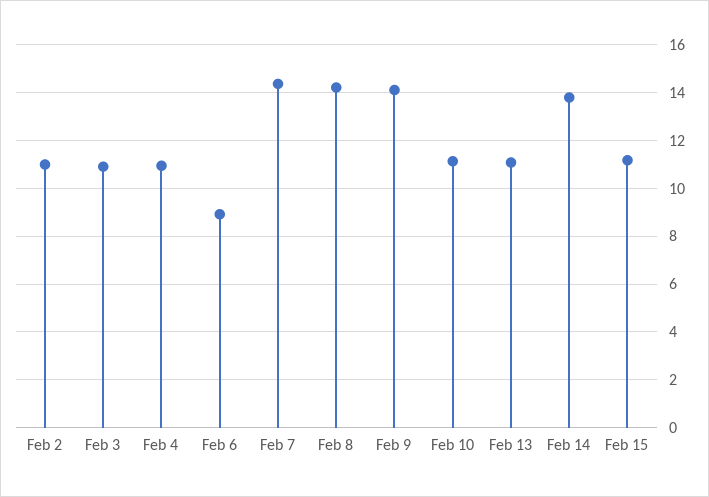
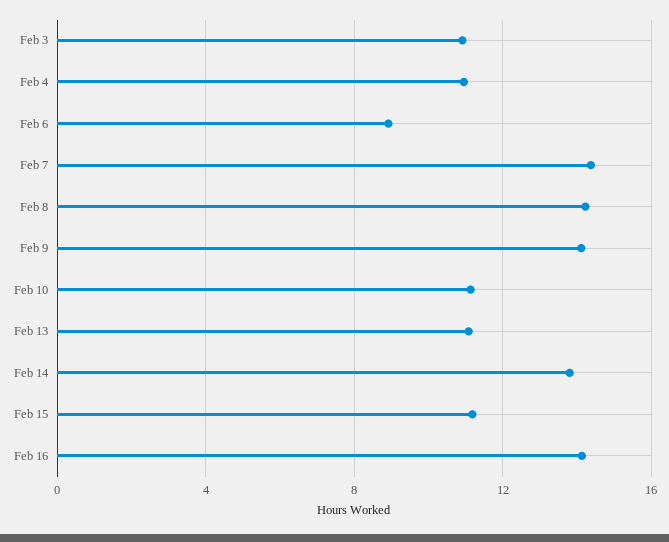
Feb 2: 11 -> none
Feb 16: none -> 14

